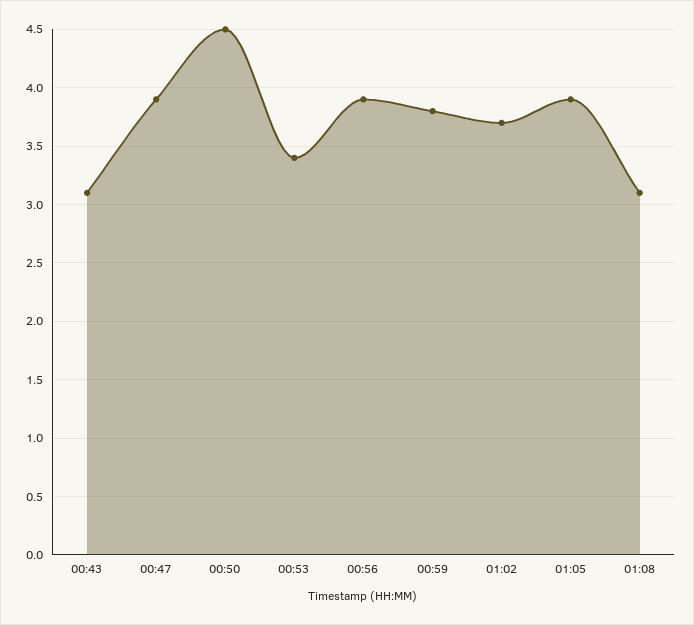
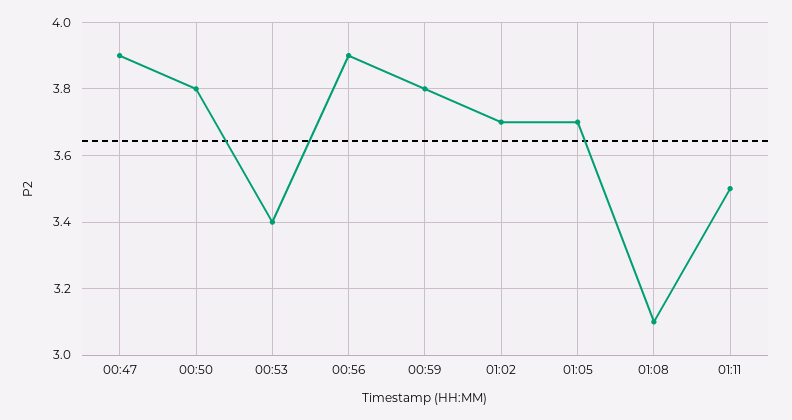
00:43: 3.1 -> none
00:50: 4.5 -> 3.8
01:05: 3.9 -> 3.7
01:11: none -> 3.5

